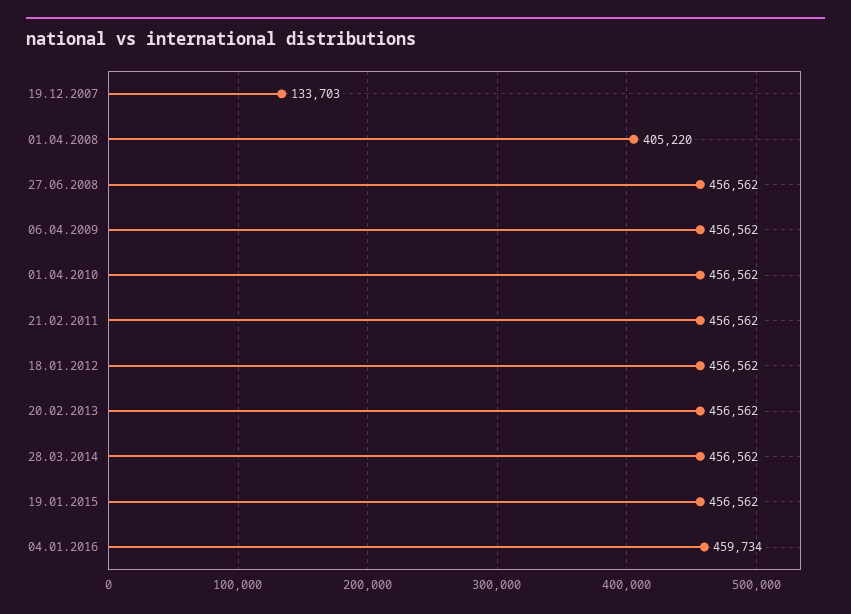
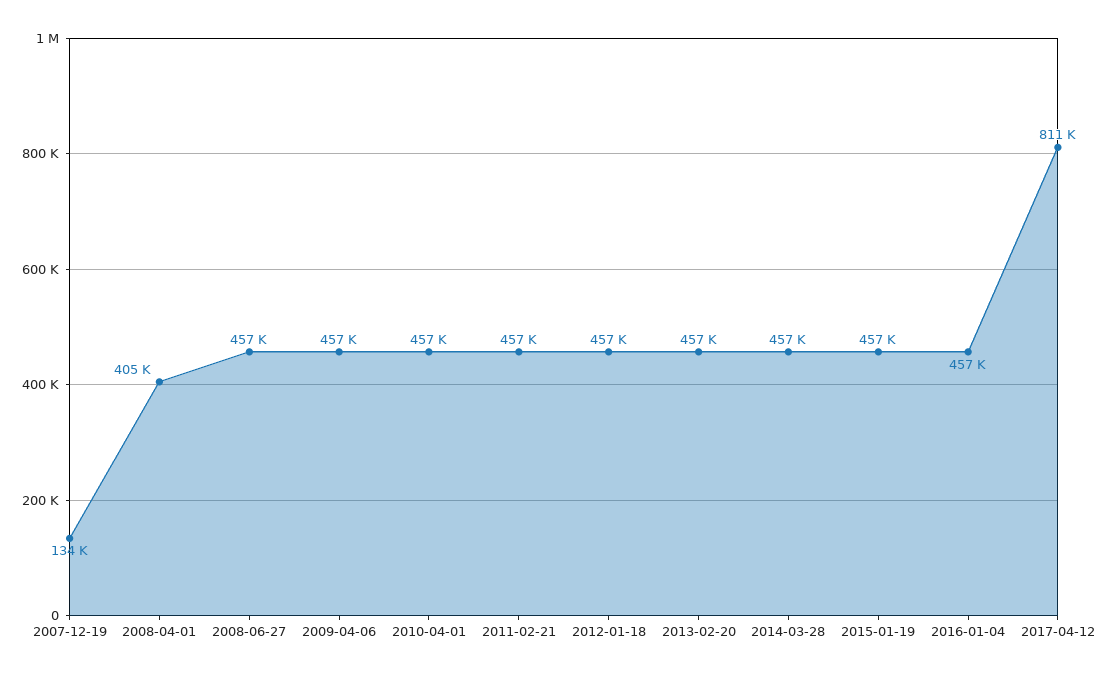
04.01.2016: 459734 -> 457000
2017-04-12: none -> 811000

